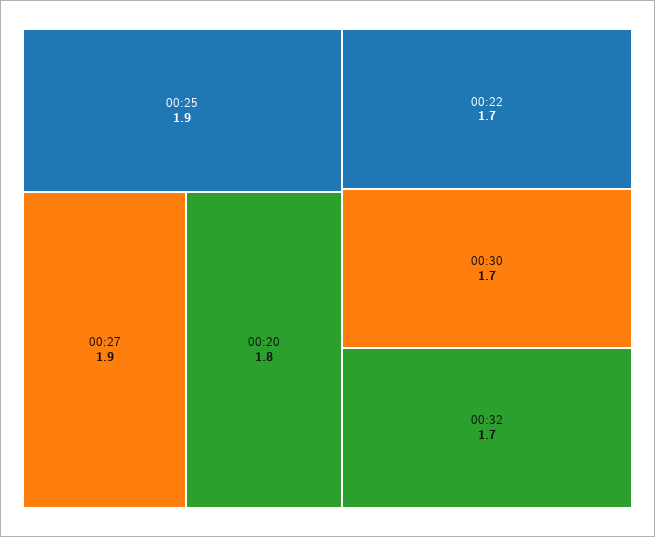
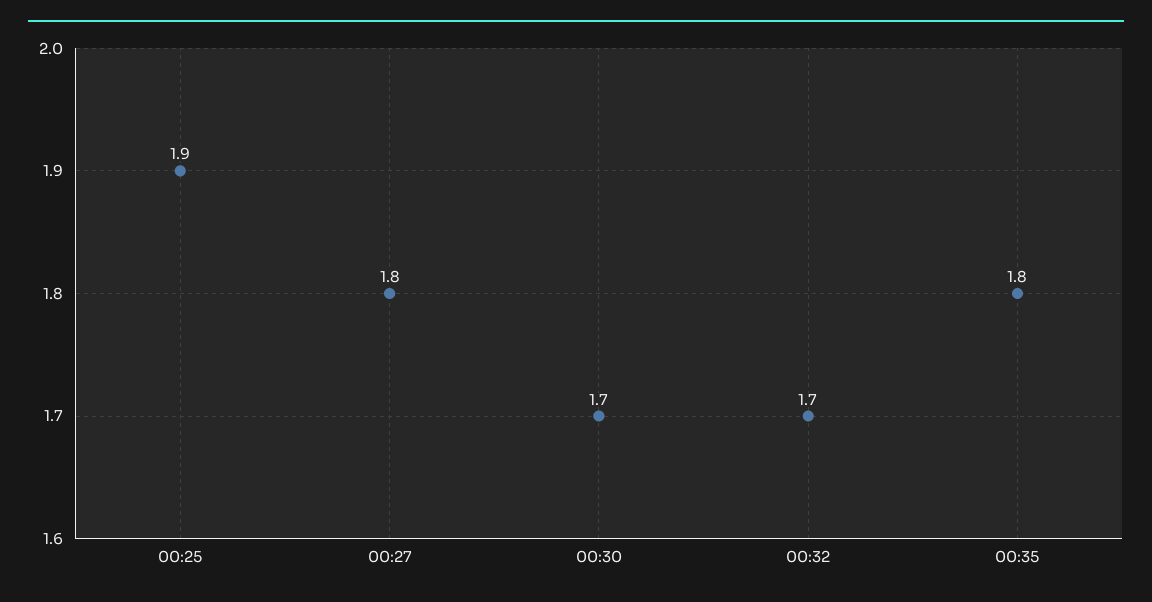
00:27: 1.9 -> 1.8
00:20: 1.8 -> none
00:22: 1.7 -> none
00:35: none -> 1.8

